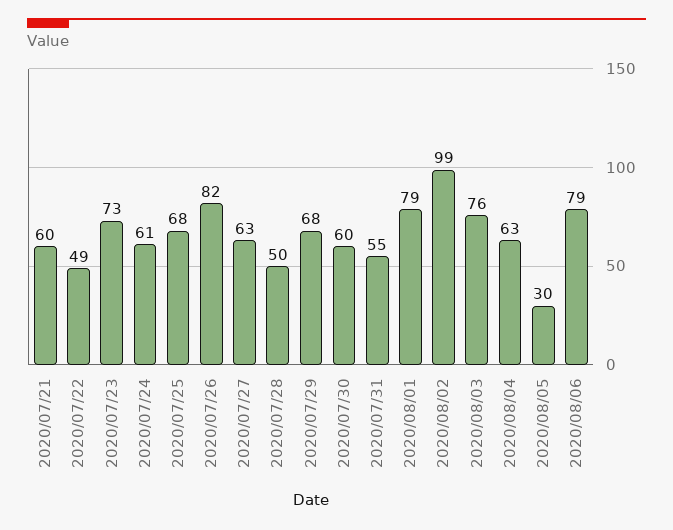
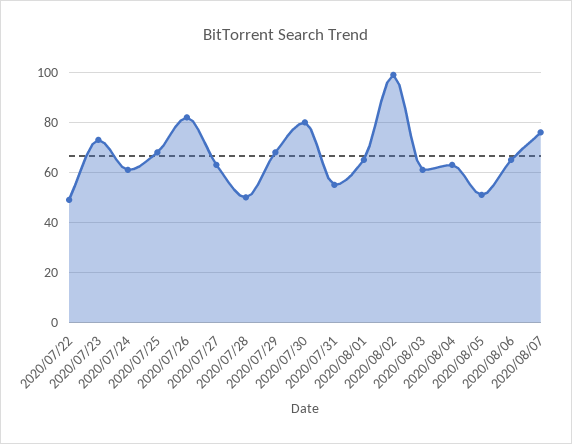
2020/07/21: 60 -> none
2020/07/30: 60 -> 80
2020/08/01: 79 -> 65
2020/08/03: 76 -> 60
2020/08/05: 30 -> 50
2020/08/06: 79 -> 65
2020/08/07: none -> 75

